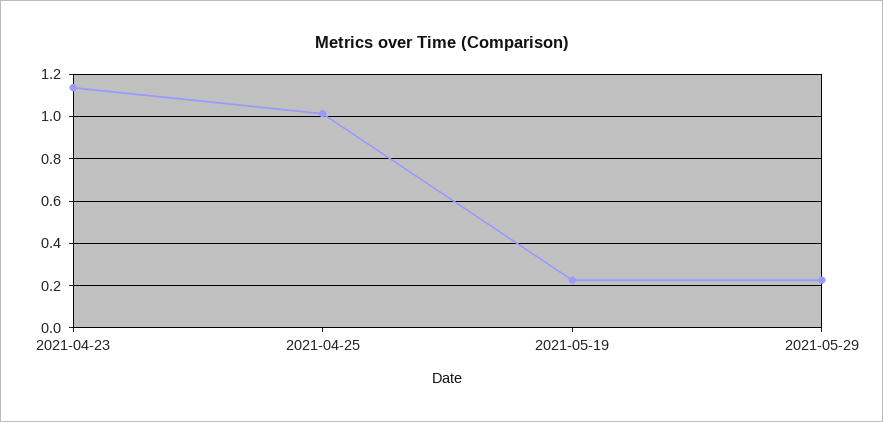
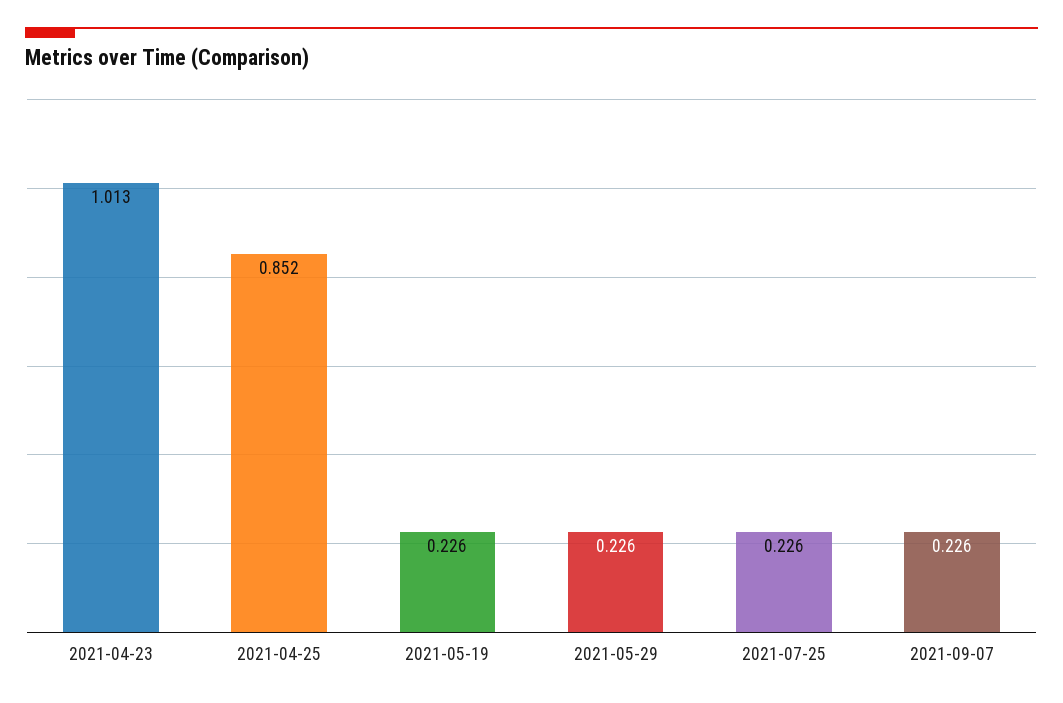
2021-04-23: 1.15 -> 1.013
2021-04-25: 1 -> 0.852
2021-07-25: none -> 0.226
2021-09-07: none -> 0.226

